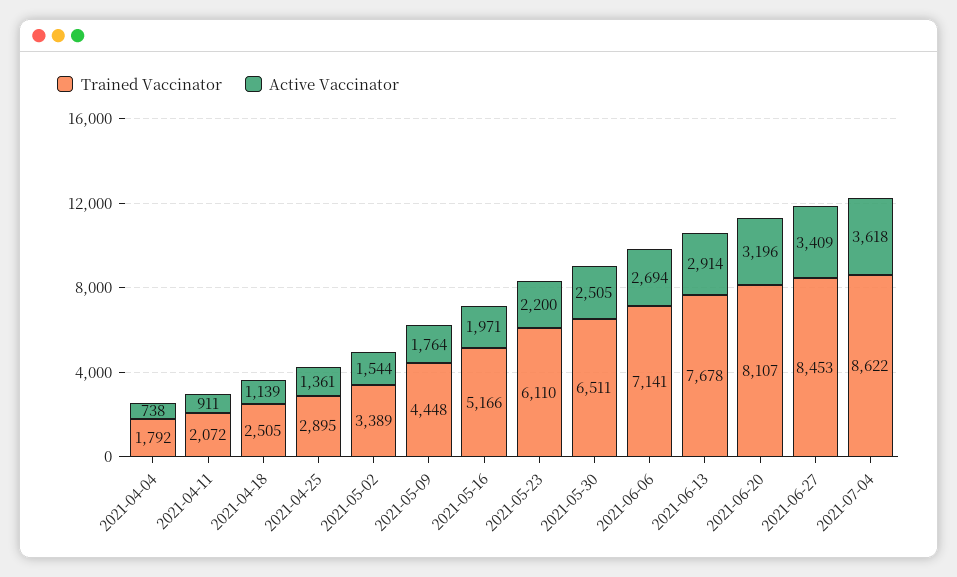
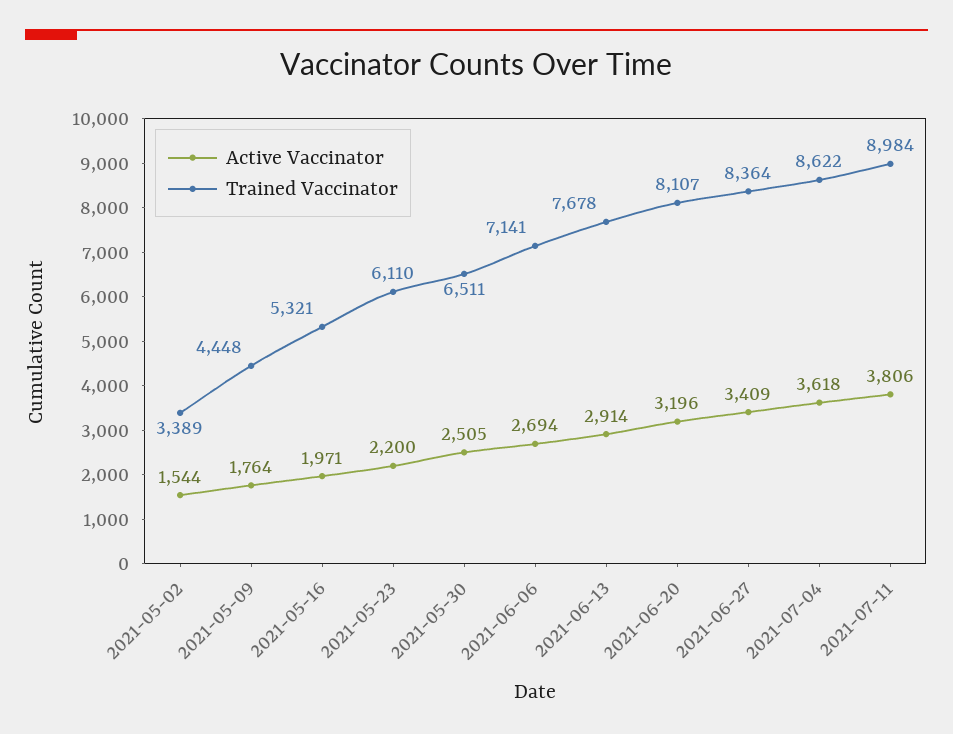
Trained Vaccinator, 2021-04-04: 1792 -> none
Active Vaccinator, 2021-04-04: 738 -> none
Trained Vaccinator, 2021-04-11: 2072 -> none
Active Vaccinator, 2021-04-11: 911 -> none
Trained Vaccinator, 2021-04-18: 2505 -> none
Active Vaccinator, 2021-04-18: 1139 -> none
Trained Vaccinator, 2021-04-25: 2895 -> none
Active Vaccinator, 2021-04-25: 1361 -> none
Trained Vaccinator, 2021-05-16: 5166 -> 5321
Trained Vaccinator, 2021-06-27: 8453 -> 8364
Active Vaccinator, 2021-07-11: none -> 3806
Trained Vaccinator, 2021-07-11: none -> 8984

